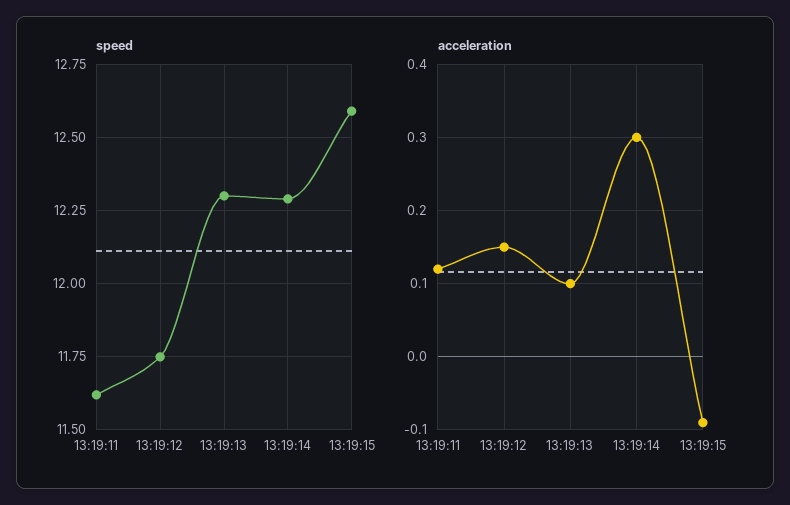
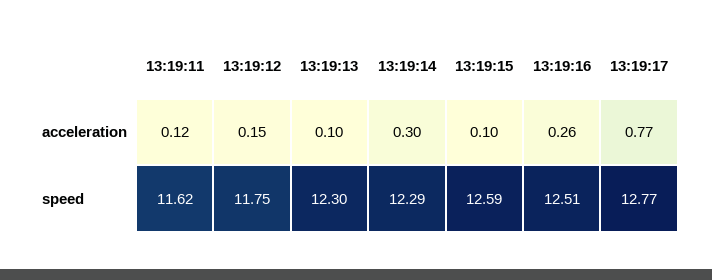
acceleration, 13:19:15: -0.09 -> 0.1
acceleration, 13:19:16: none -> 0.26
acceleration, 13:19:17: none -> 0.77
speed, 13:19:16: none -> 12.51
speed, 13:19:17: none -> 12.77

